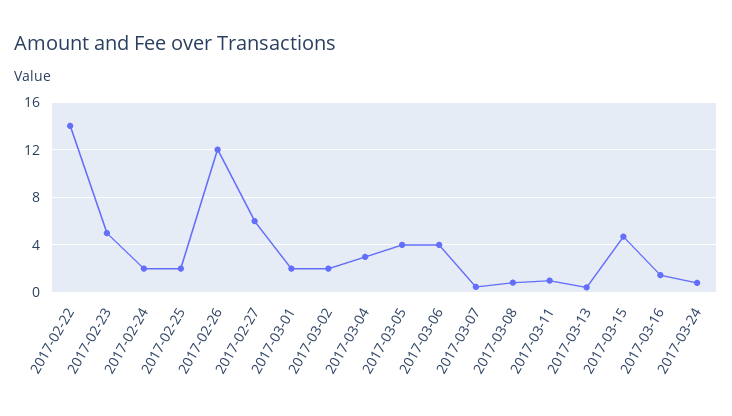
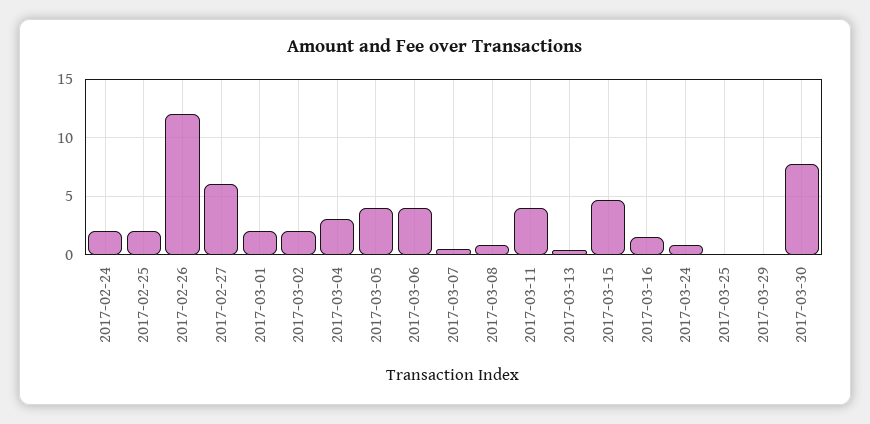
2017-02-22: 14 -> none
2017-02-23: 5 -> none
2017-03-11: 1 -> 4
2017-03-25: none -> 0
2017-03-29: none -> 0
2017-03-30: none -> 8

